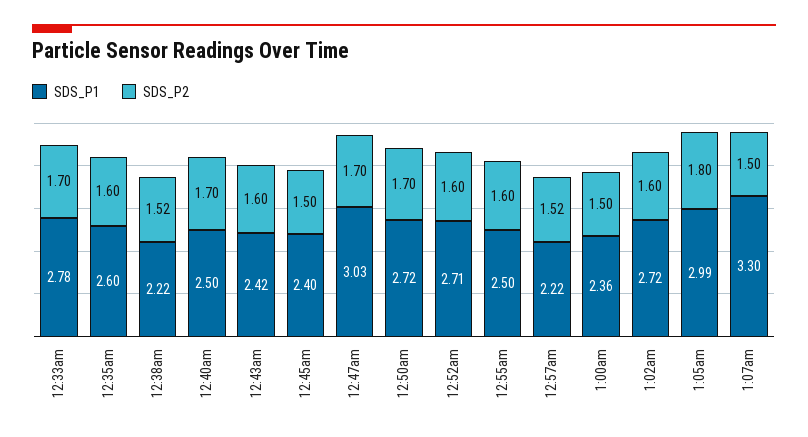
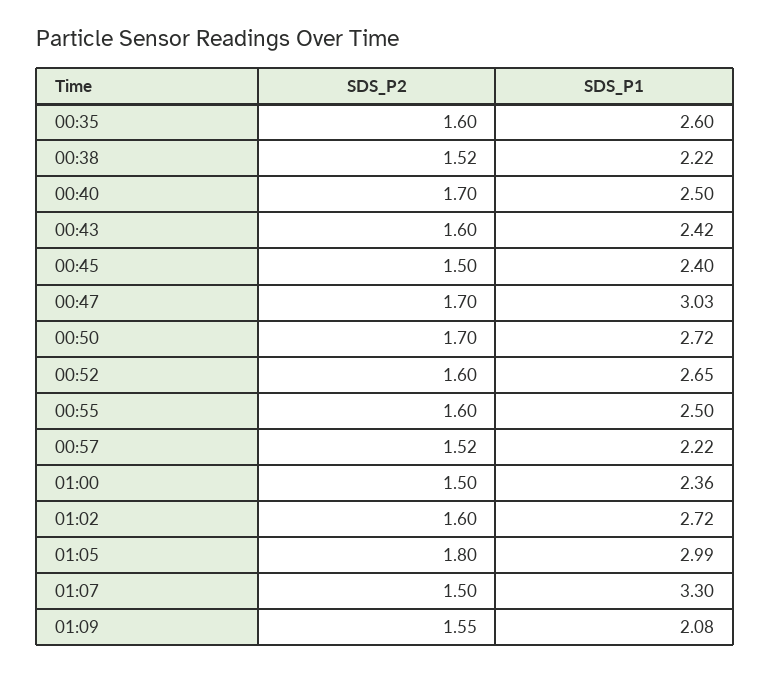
SDS_P1, 12:33am: 2.78 -> none
SDS_P2, 12:33am: 1.7 -> none
SDS_P1, 12:52am: 2.71 -> 2.65
SDS_P2, 01:09: none -> 1.55
SDS_P1, 01:09: none -> 2.08

